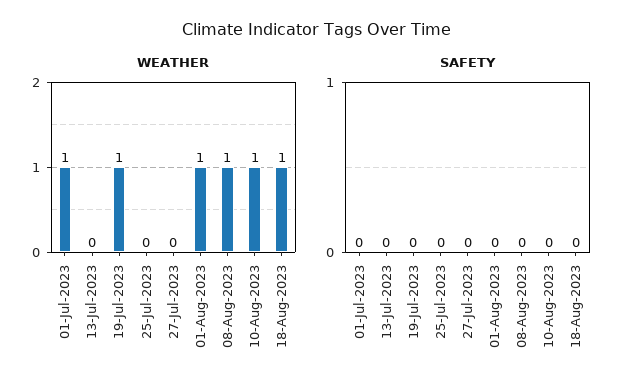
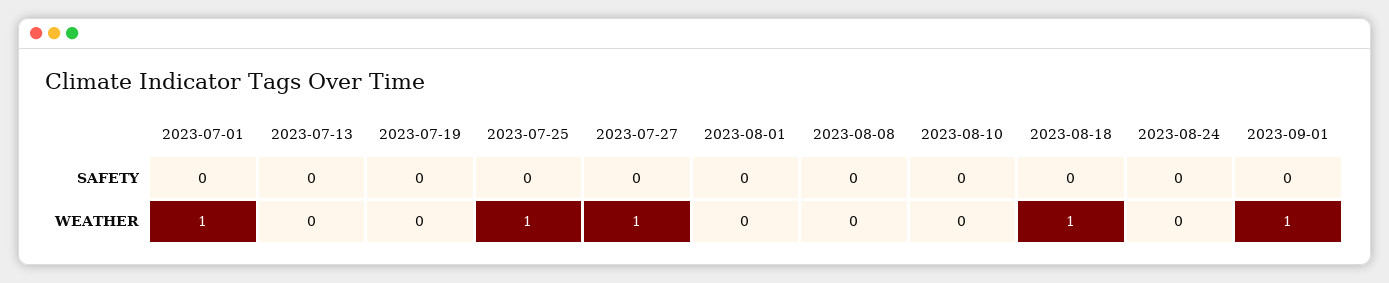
WEATHER, 19-Jul-2023: 1 -> 0
WEATHER, 25-Jul-2023: 0 -> 1
WEATHER, 27-Jul-2023: 0 -> 1
WEATHER, 01-Aug-2023: 1 -> 0
WEATHER, 08-Aug-2023: 1 -> 0
WEATHER, 10-Aug-2023: 1 -> 0
SAFETY, 2023-08-24: none -> 0
SAFETY, 2023-09-01: none -> 0
WEATHER, 2023-08-24: none -> 0
WEATHER, 2023-09-01: none -> 1

